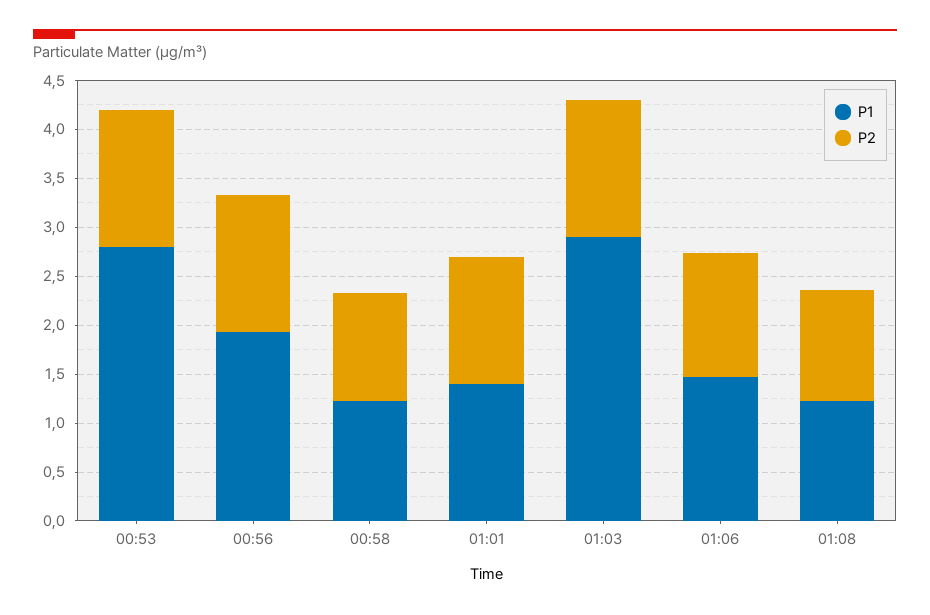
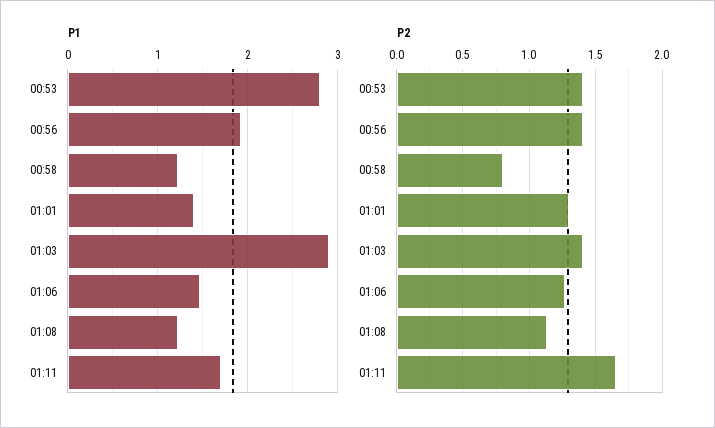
P2, 00:58: 1.1 -> 0.8
P1, 01:11: none -> 1.7
P2, 01:11: none -> 1.65

